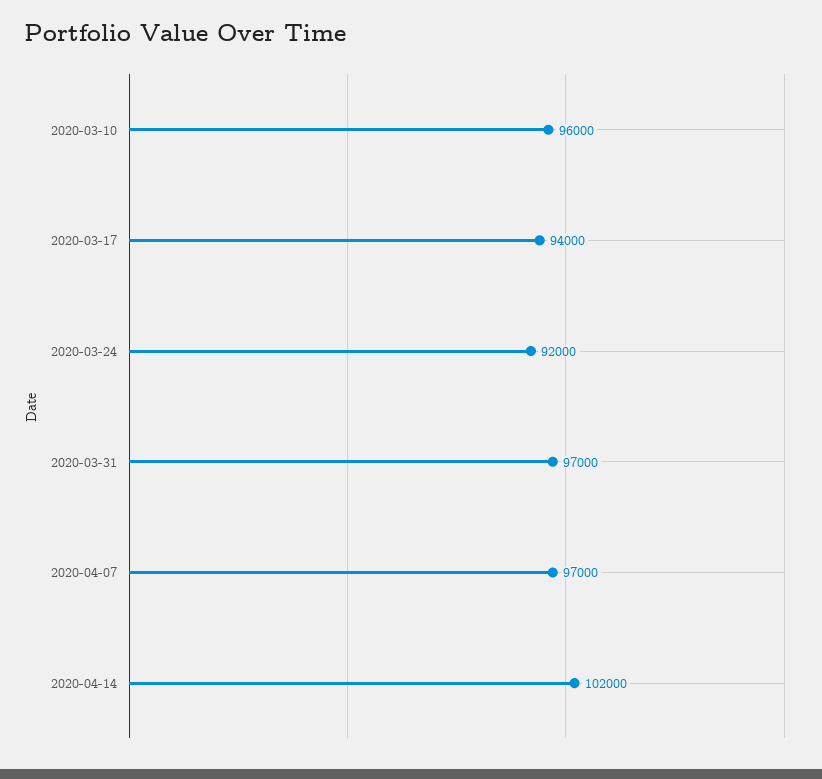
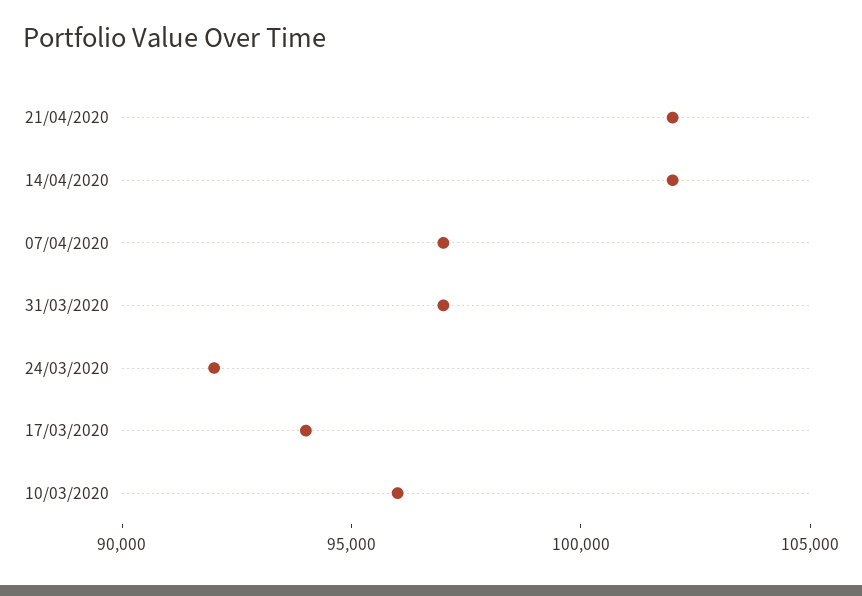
21/04/2020: none -> 102000

